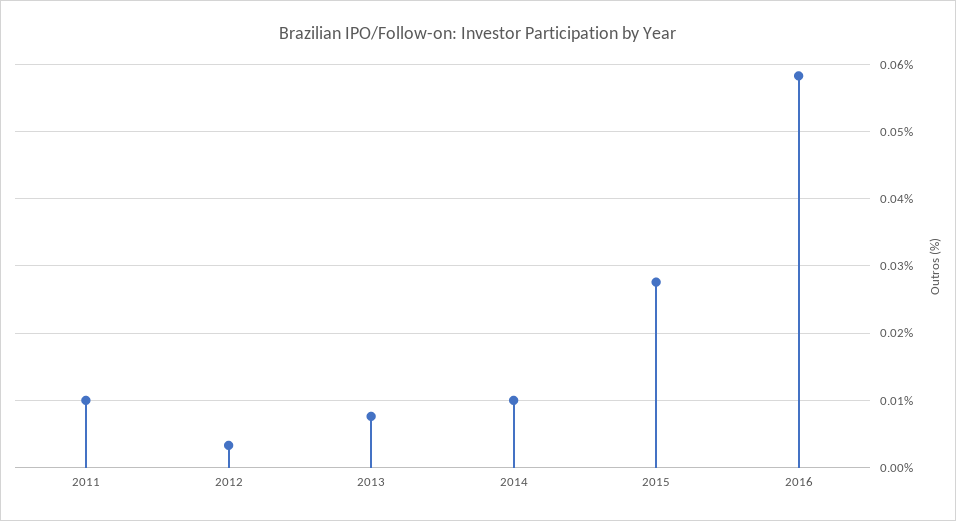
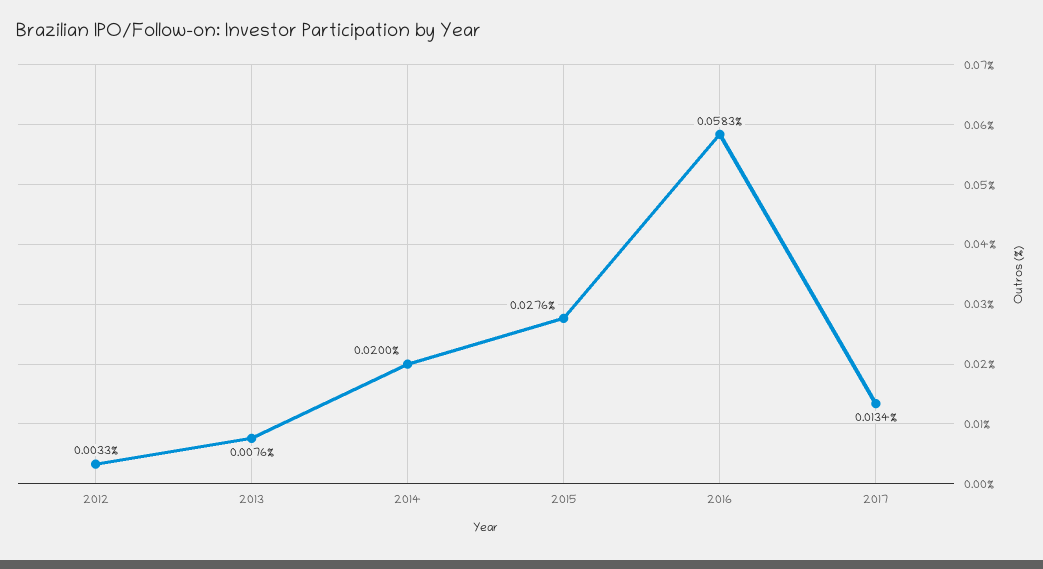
2011: 0.01 -> none
2014: 0.01 -> 0.02
2017: none -> 0.0134

